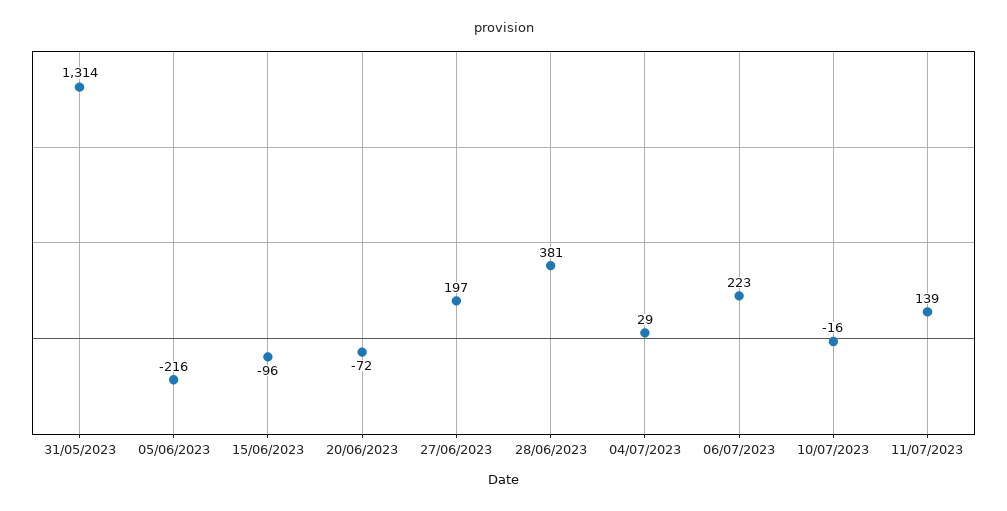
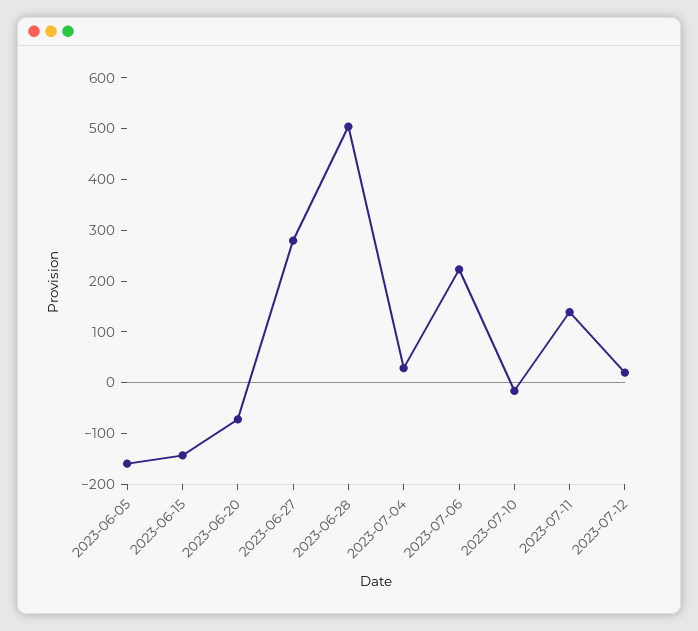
31/05/2023: 1314 -> none
05/06/2023: -216 -> -160
15/06/2023: -96 -> -140
27/06/2023: 197 -> 280
28/06/2023: 381 -> 500
2023-07-12: none -> 20

